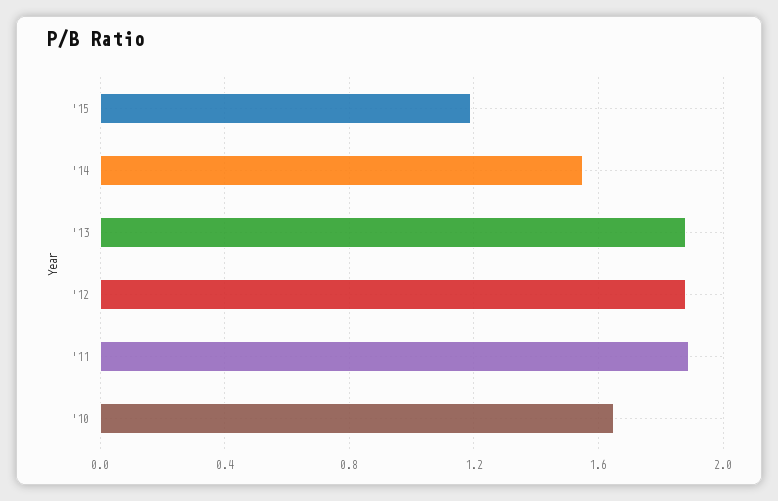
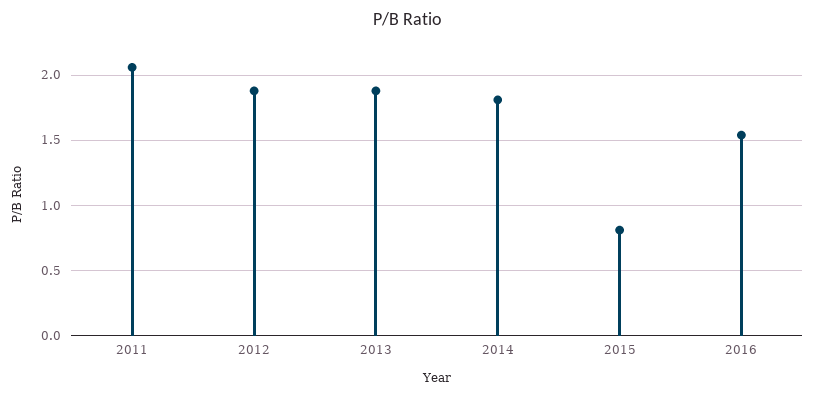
'15: 1.2 -> 0.8
'14: 1.55 -> 1.8
'11: 1.9 -> 2.05
'10: 1.65 -> none
2016: none -> 1.55

